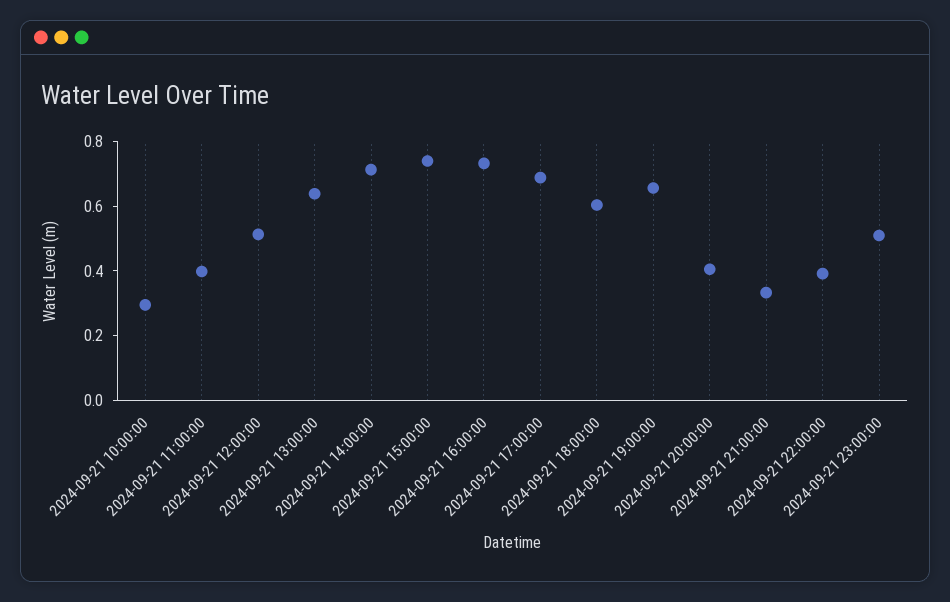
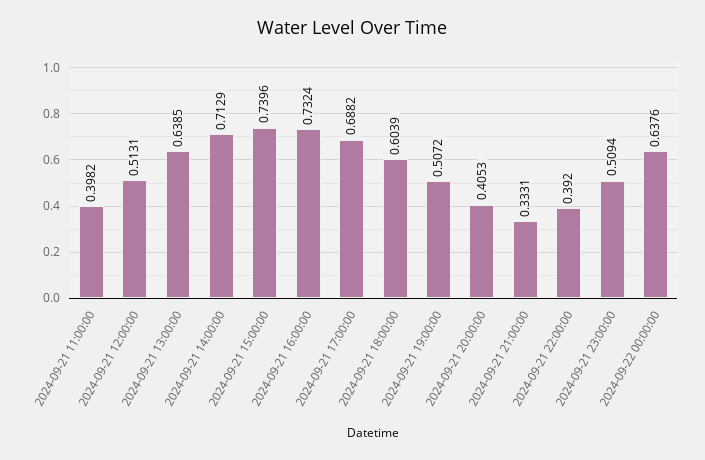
2024-09-21 10:00:00: 0.3 -> none
2024-09-21 19:00:00: 0.65 -> 0.5072
2024-09-22 00:00:00: none -> 0.6376

